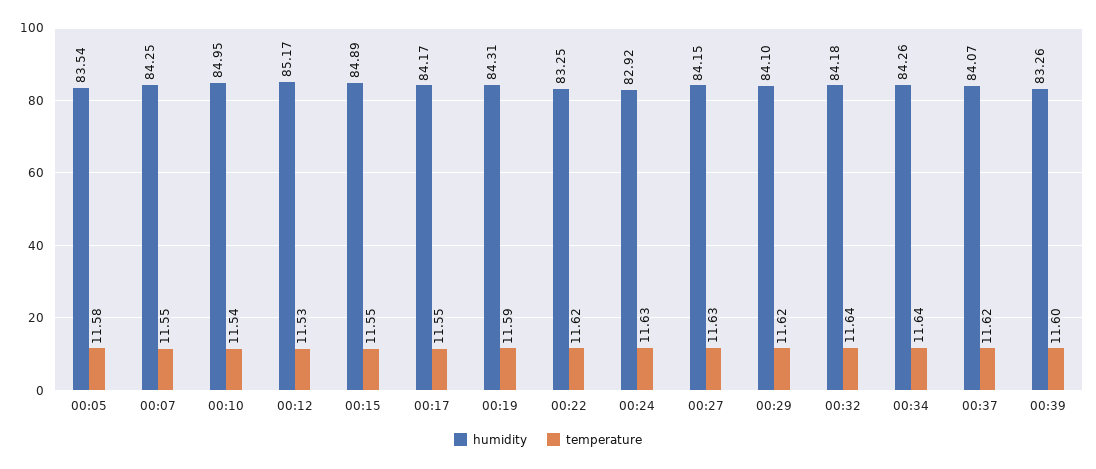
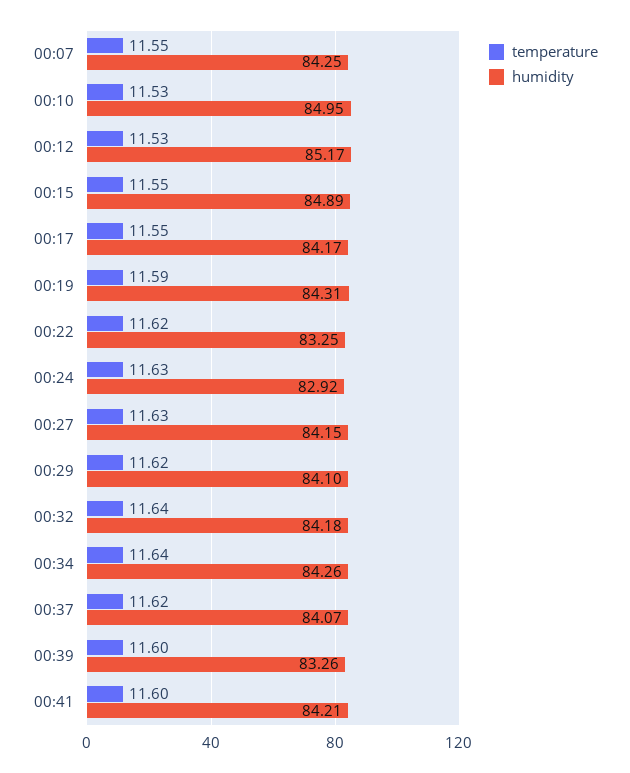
humidity, 00:05: 83.54 -> none
temperature, 00:05: 11.58 -> none
temperature, 00:10: 11.54 -> 11.53
temperature, 00:41: none -> 11.6
humidity, 00:41: none -> 84.21

